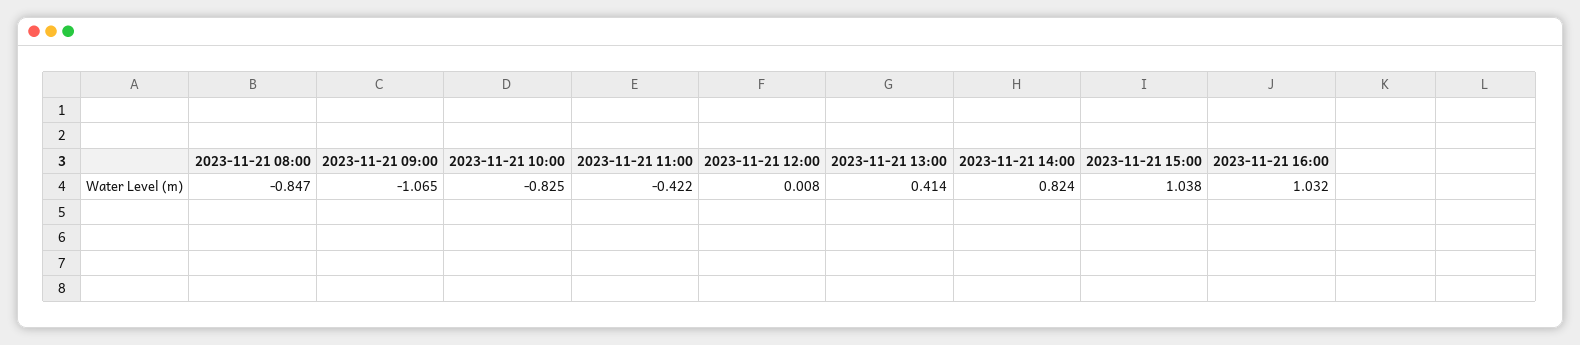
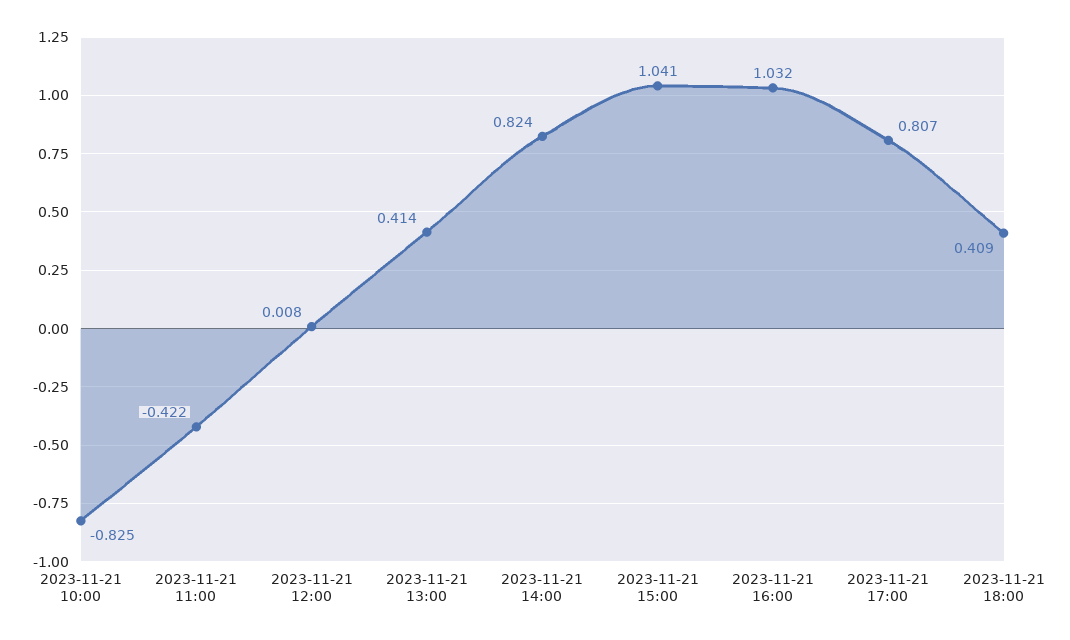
2023-11-21 08:00: -0.847 -> none
2023-11-21 09:00: -1.065 -> none
2023-11-21 15:00: 1.038 -> 1.041
2023-11-21 17:00: none -> 0.807
2023-11-21 18:00: none -> 0.409

